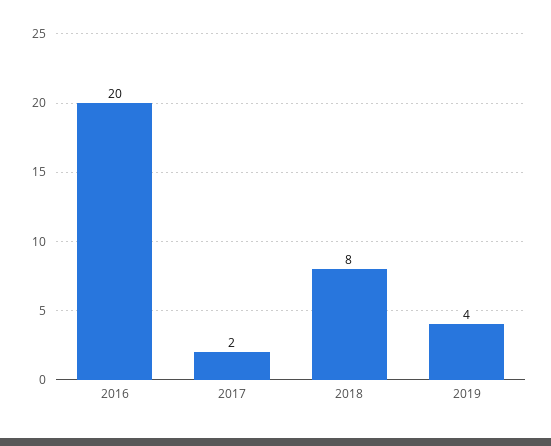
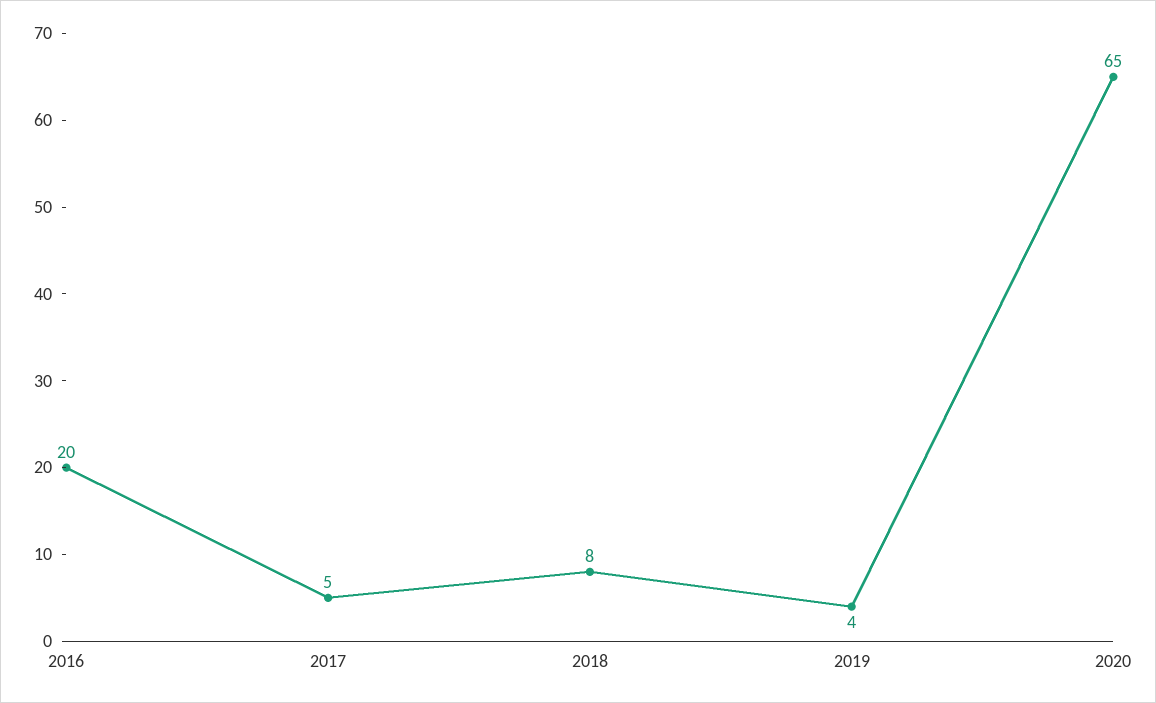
2017: 2 -> 5
2020: none -> 65

